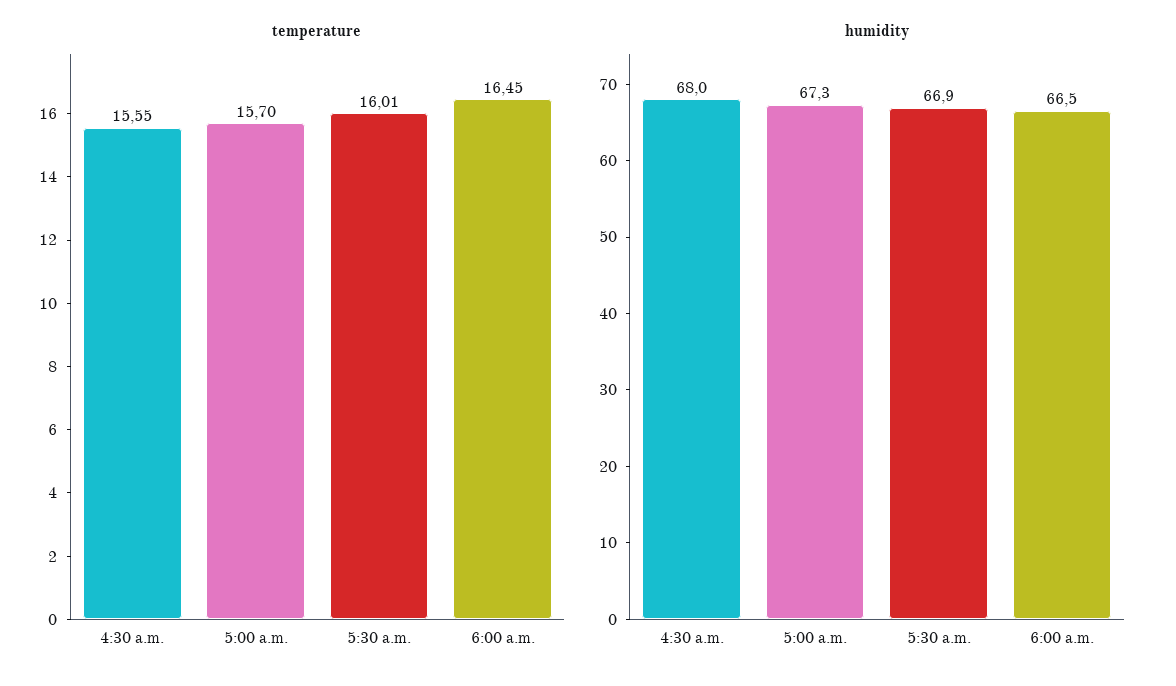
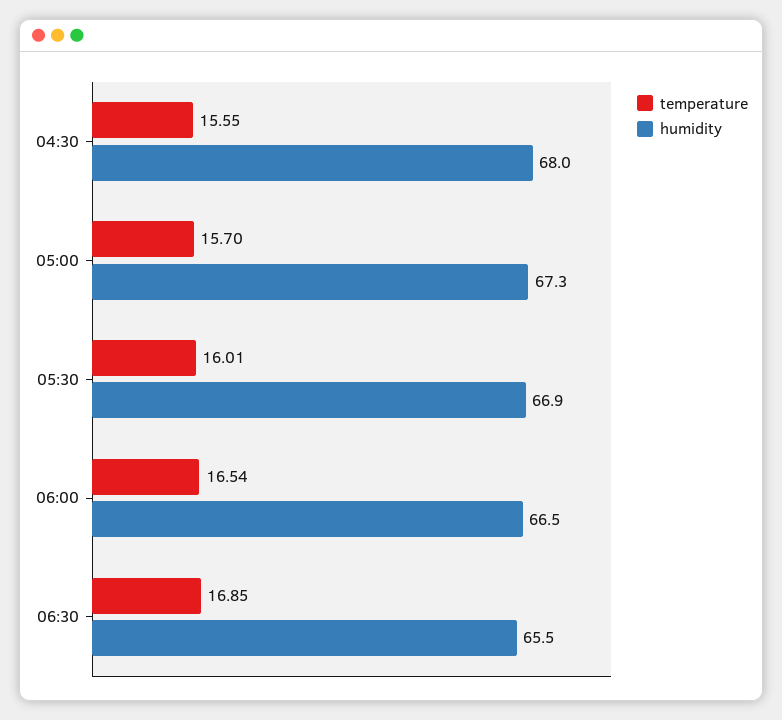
temperature, 6:00 a.m.: 16.45 -> 16.54
temperature, 06:30: none -> 16.85
humidity, 06:30: none -> 65.5

